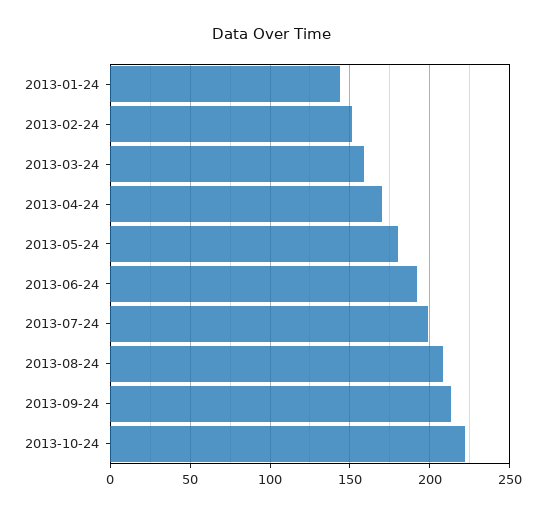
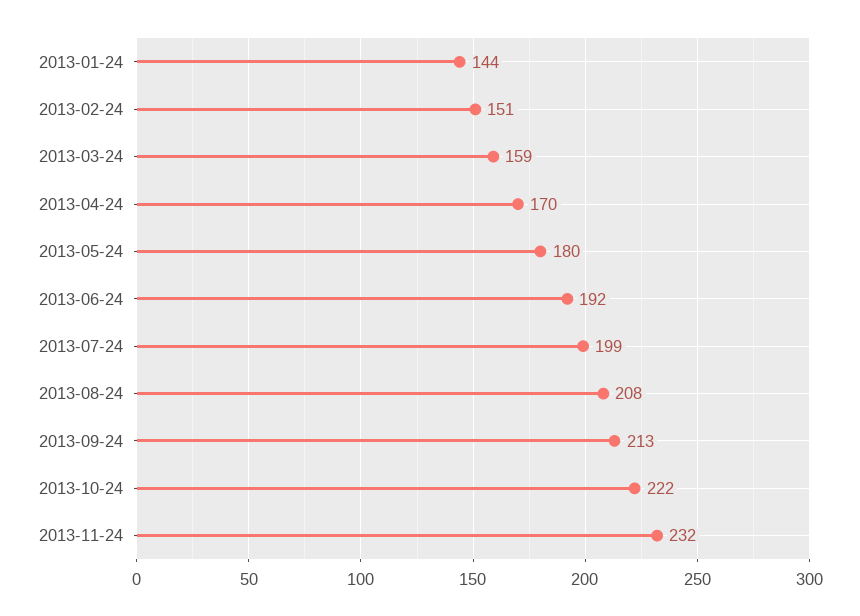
2013-11-24: none -> 232

